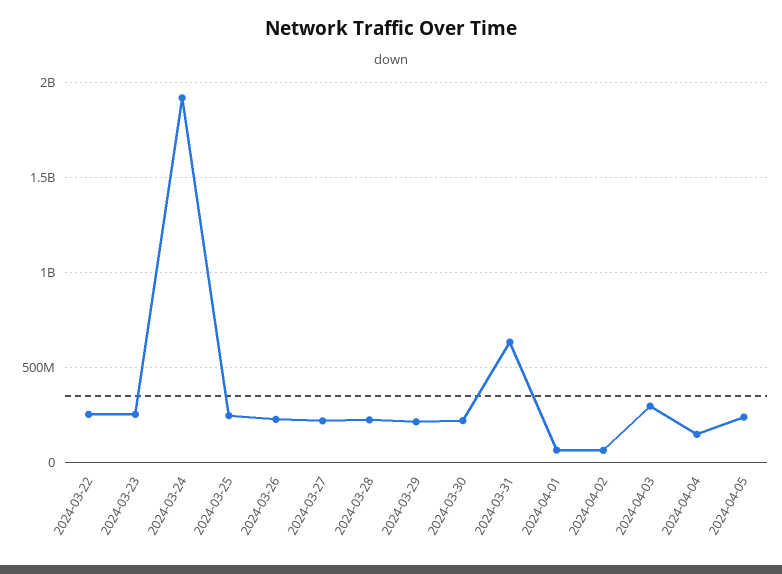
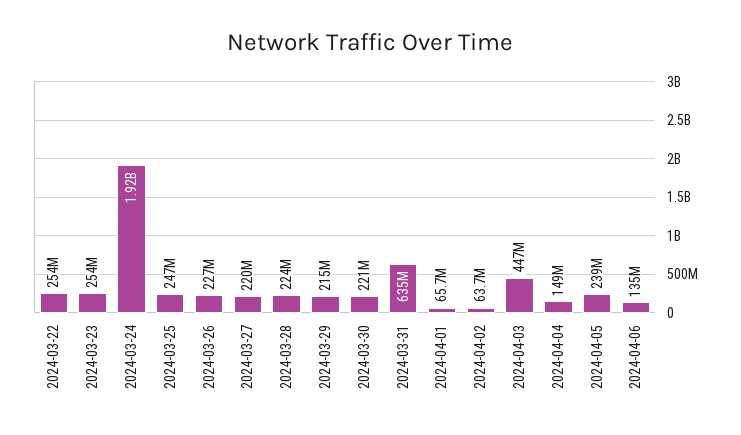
2024-04-03: 300000000 -> 447000000
2024-04-06: none -> 135000000

